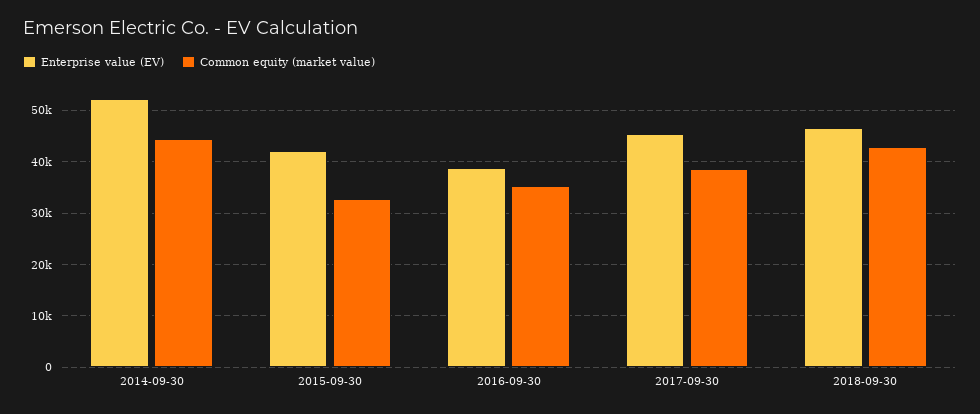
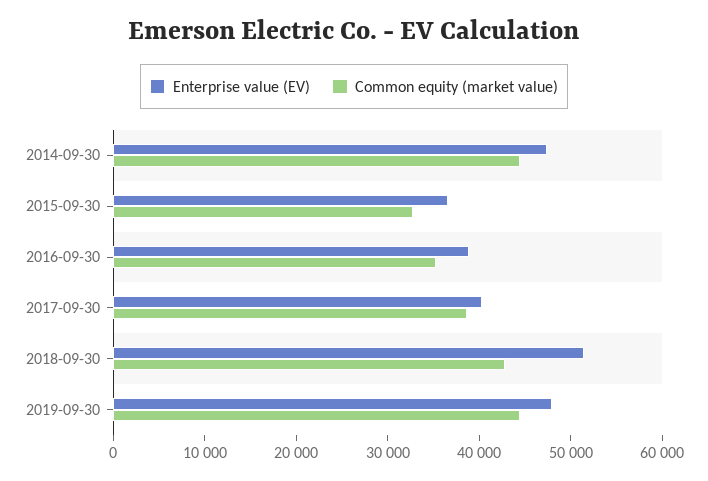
Enterprise value (EV), 2014-09-30: 52000 -> 48000
Enterprise value (EV), 2015-09-30: 42000 -> 36000
Enterprise value (EV), 2017-09-30: 46000 -> 40000
Enterprise value (EV), 2018-09-30: 46000 -> 52000
Enterprise value (EV), 2019-09-30: none -> 48000
Common equity (market value), 2019-09-30: none -> 44000

